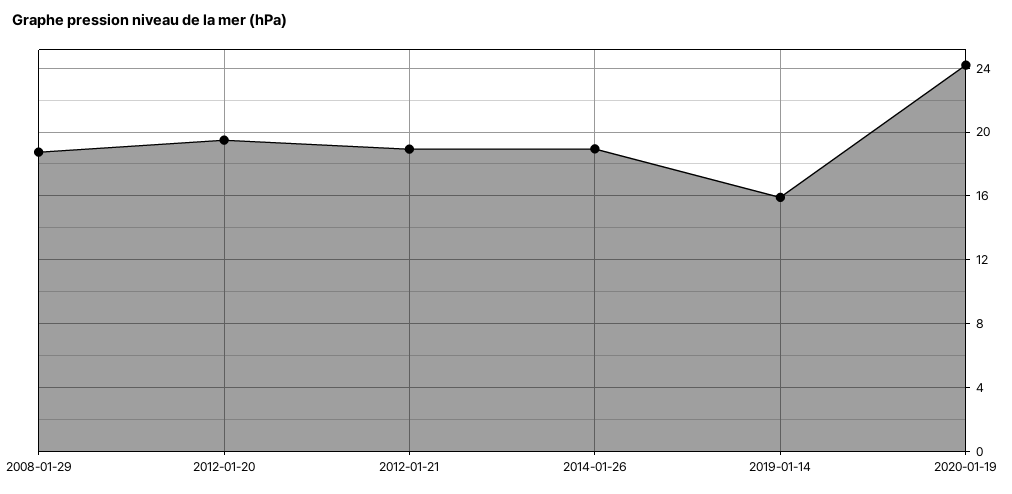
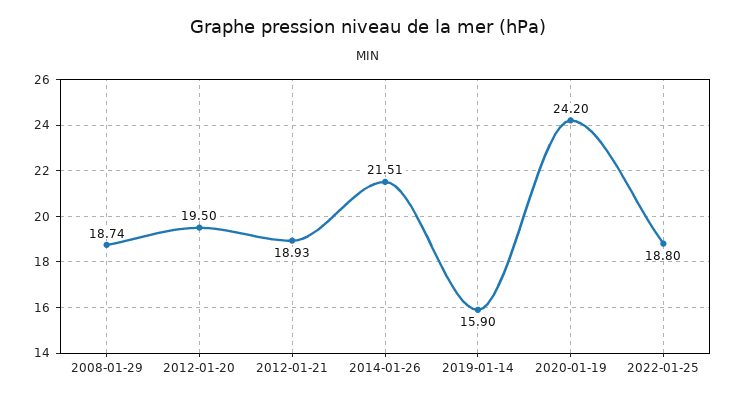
2014-01-26: 19 -> 21.51
2022-01-25: none -> 18.8

